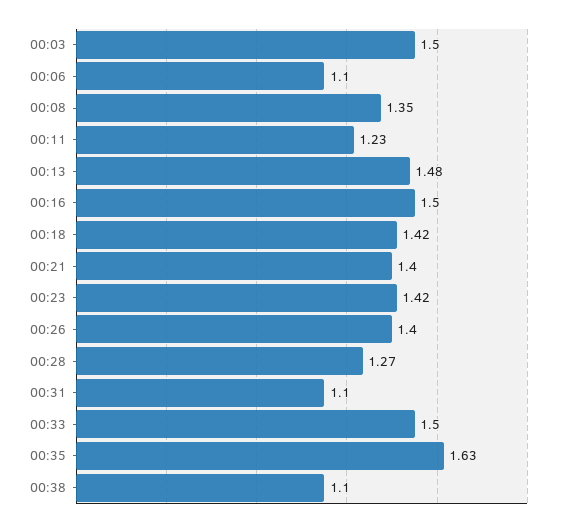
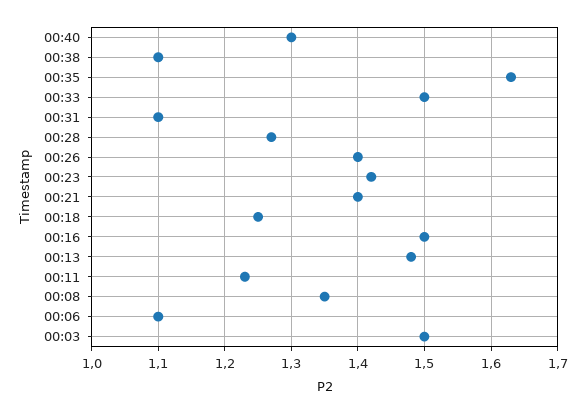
00:18: 1.42 -> 1.25
00:40: none -> 1.3

